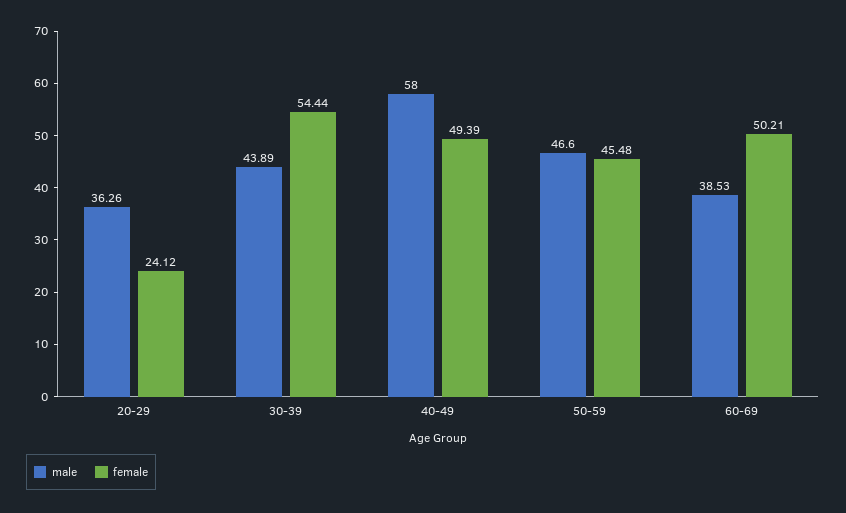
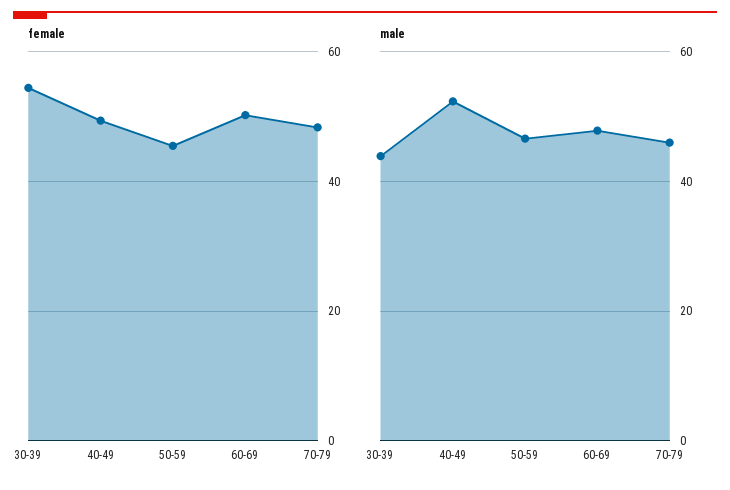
male, 20-29: 36.26 -> none
female, 20-29: 24.12 -> none
male, 40-49: 58 -> 52
male, 60-69: 38.53 -> 48
female, 70-79: none -> 48
male, 70-79: none -> 46

